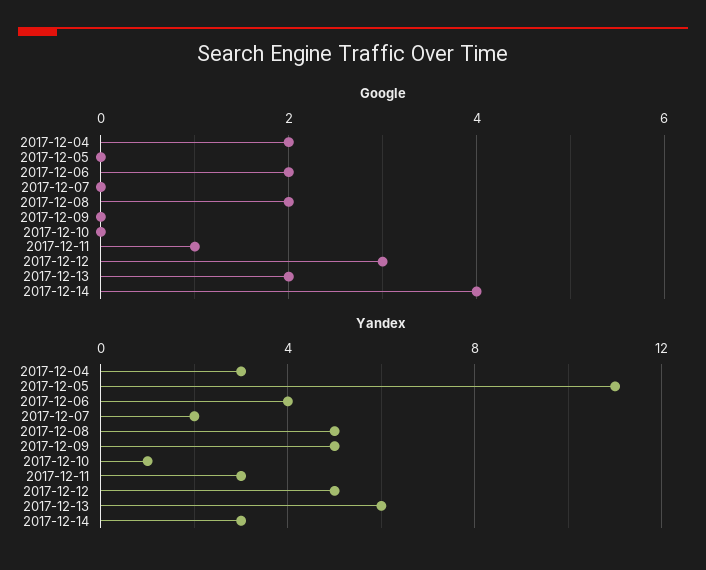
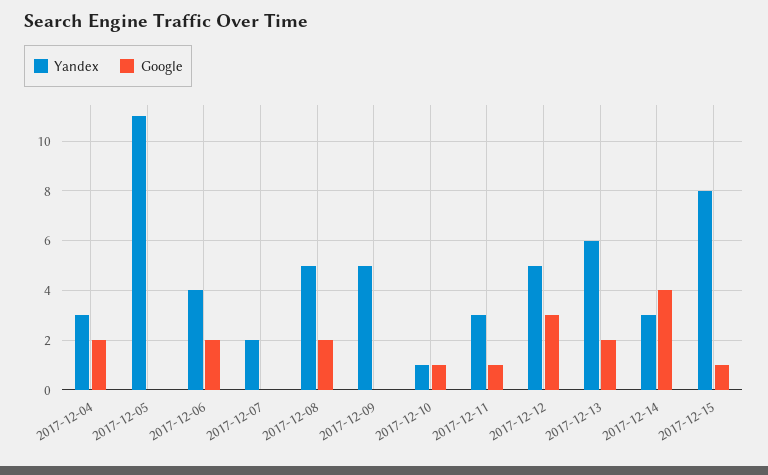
Google, 2017-12-10: 0 -> 1
Yandex, 2017-12-15: none -> 8
Google, 2017-12-15: none -> 1

